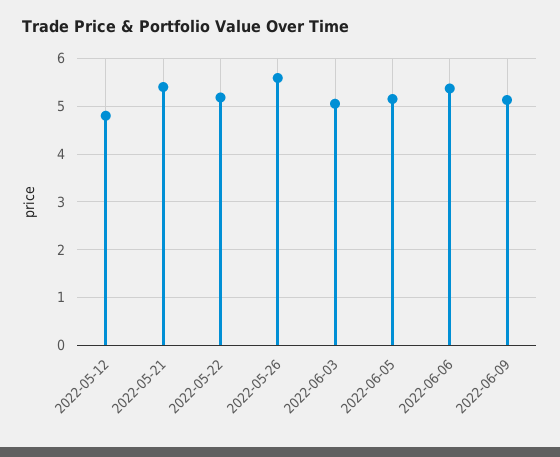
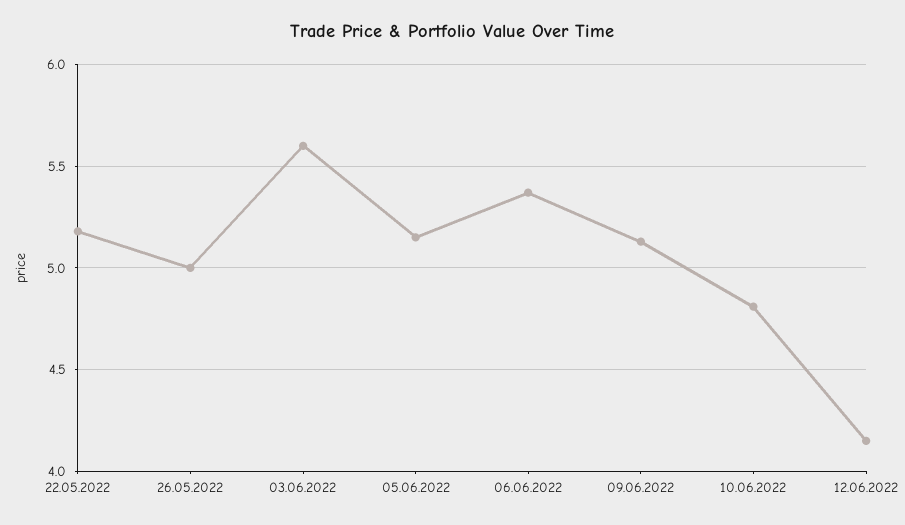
2022-05-12: 4.8 -> none
2022-05-21: 5.4 -> none
2022-05-26: 5.6 -> 5
2022-06-03: 5 -> 5.6
10.06.2022: none -> 4.8
12.06.2022: none -> 4.15

